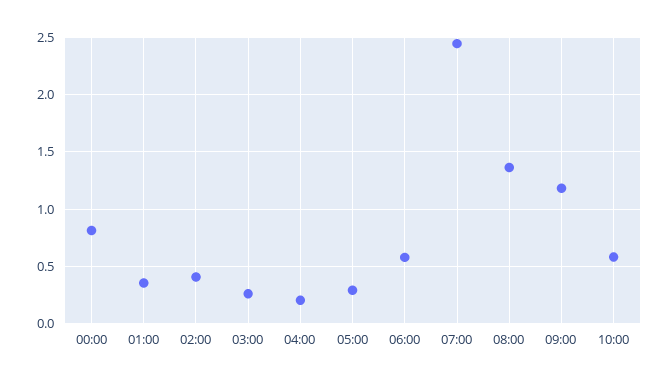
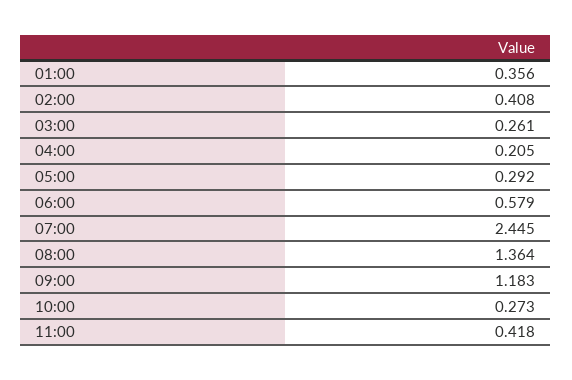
00:00: 0.8 -> none
10:00: 0.6 -> 0.273
11:00: none -> 0.418

